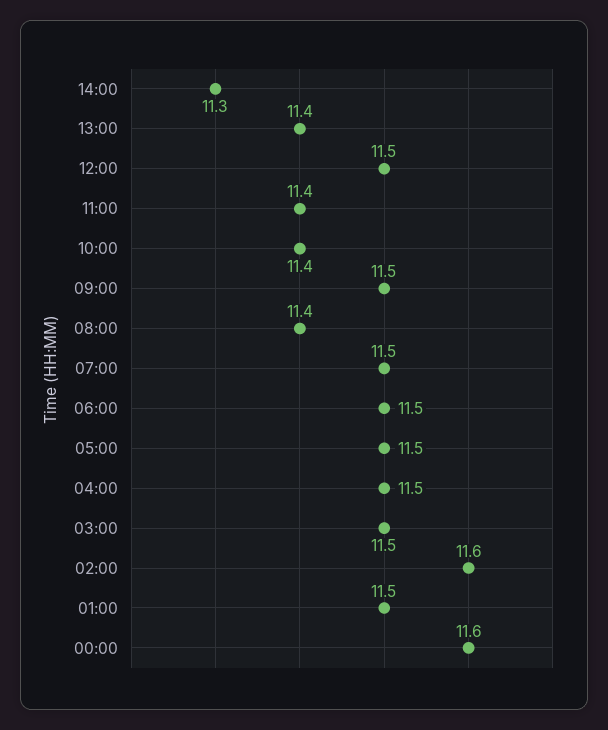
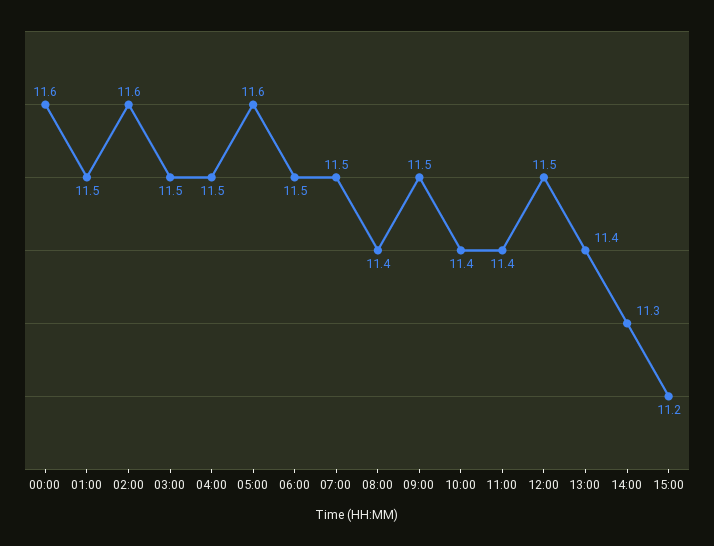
05:00: 11.5 -> 11.6
15:00: none -> 11.2

